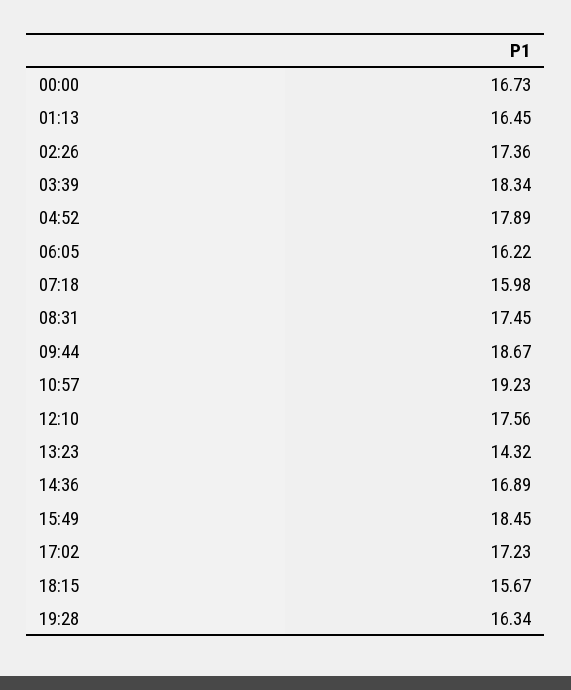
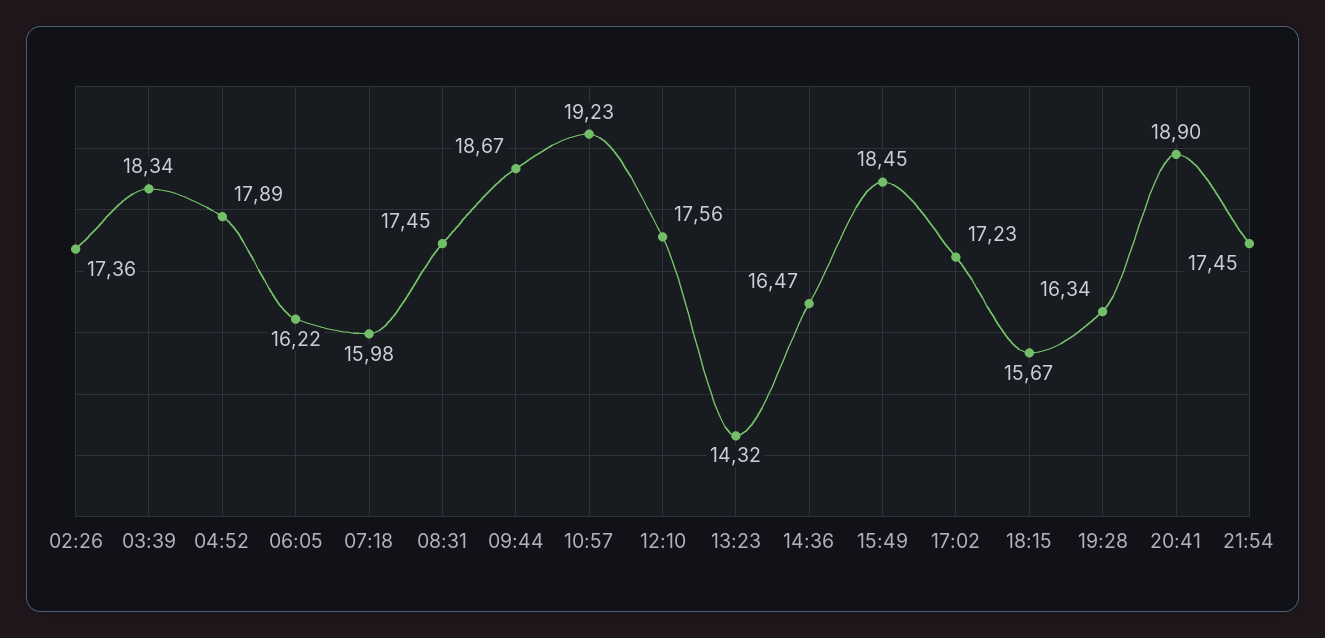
00:00: 16.73 -> none
01:13: 16.45 -> none
14:36: 16.89 -> 16.47
20:41: none -> 18.9
21:54: none -> 17.45

